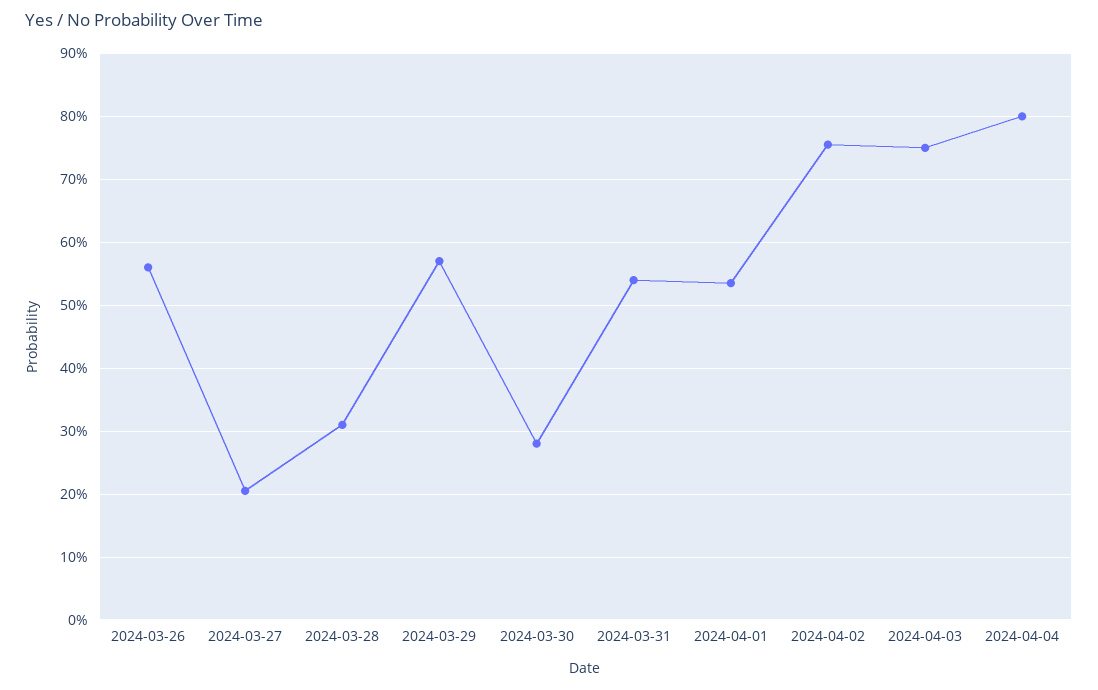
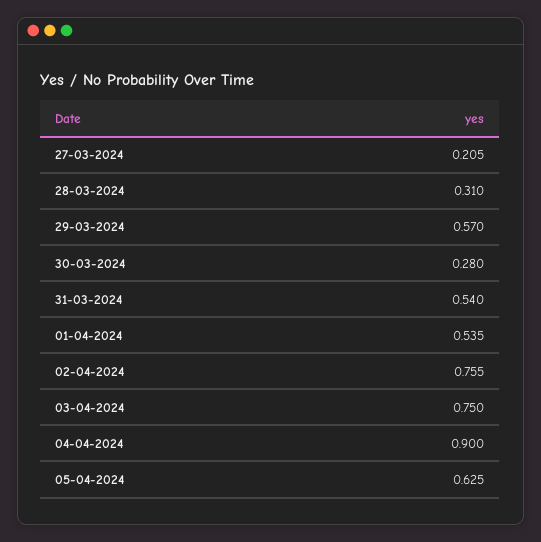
2024-03-26: 0.56 -> none
2024-04-04: 0.8 -> 0.9
05-04-2024: none -> 0.625

